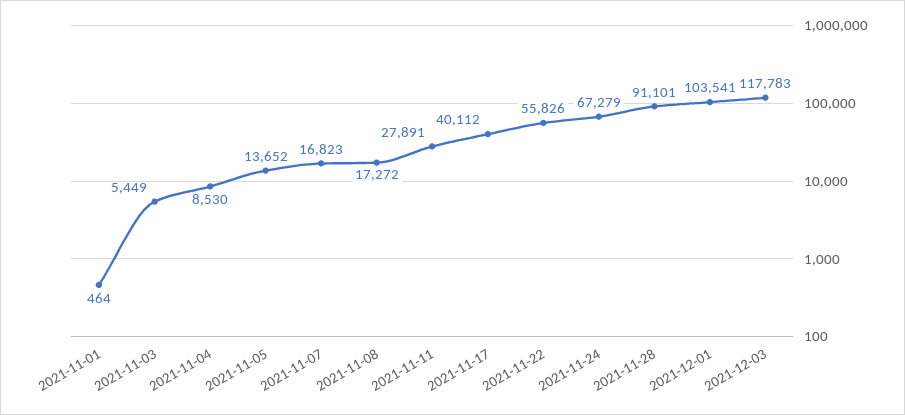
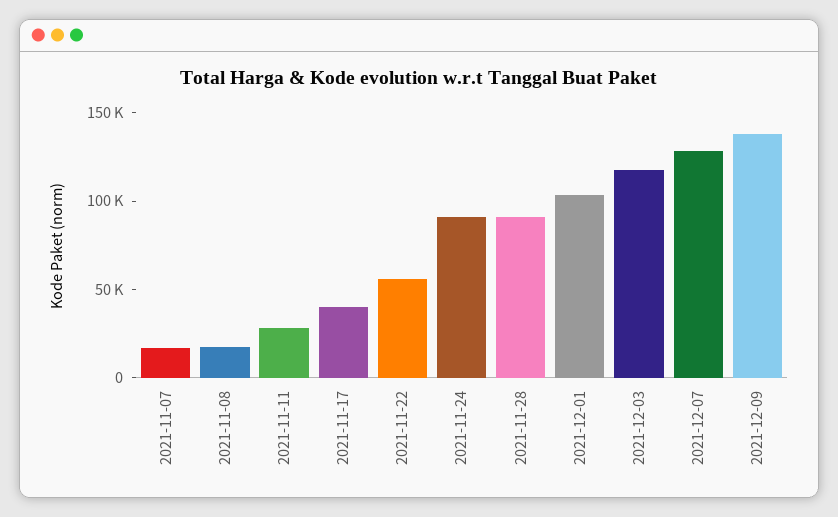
2021-11-01: 464 -> none
2021-11-03: 5449 -> none
2021-11-04: 8530 -> none
2021-11-05: 13652 -> none
2021-11-24: 67279 -> 90000
2021-12-07: none -> 130000
2021-12-09: none -> 140000

